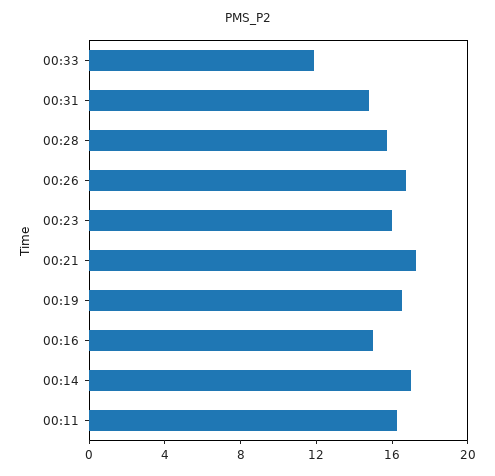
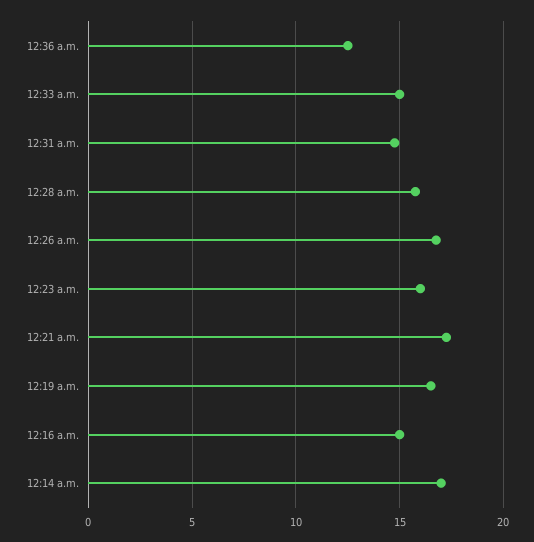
00:33: 12 -> 15
00:11: 16 -> none
12:36 a.m.: none -> 12.5

